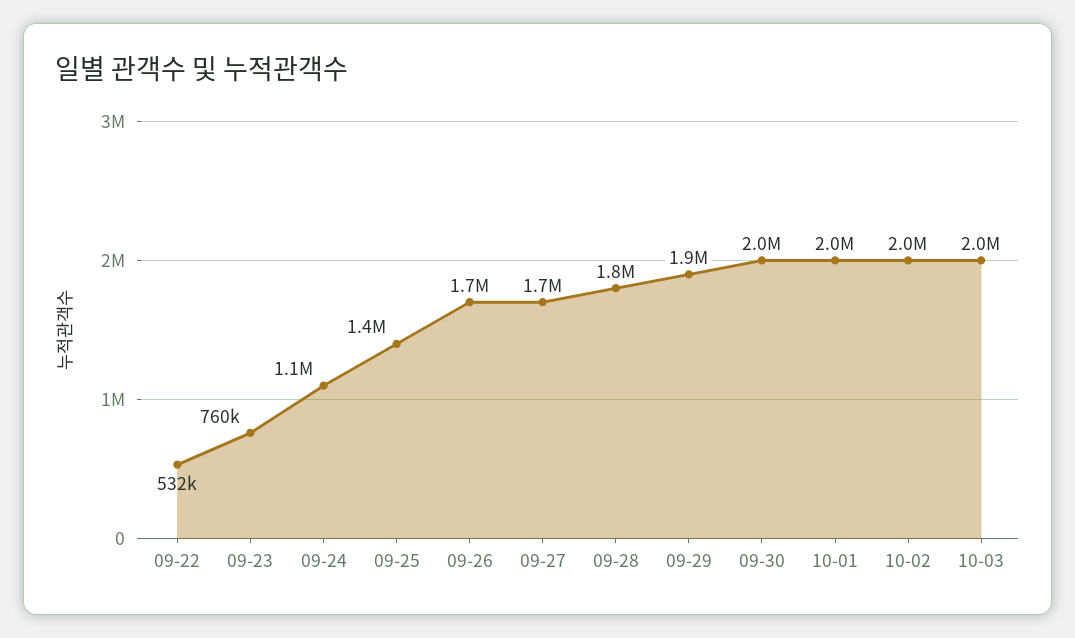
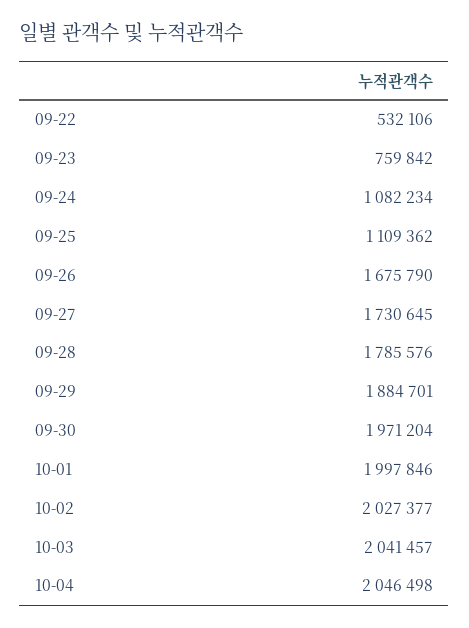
09-25: 1400000 -> 1109362
10-04: none -> 2046498

